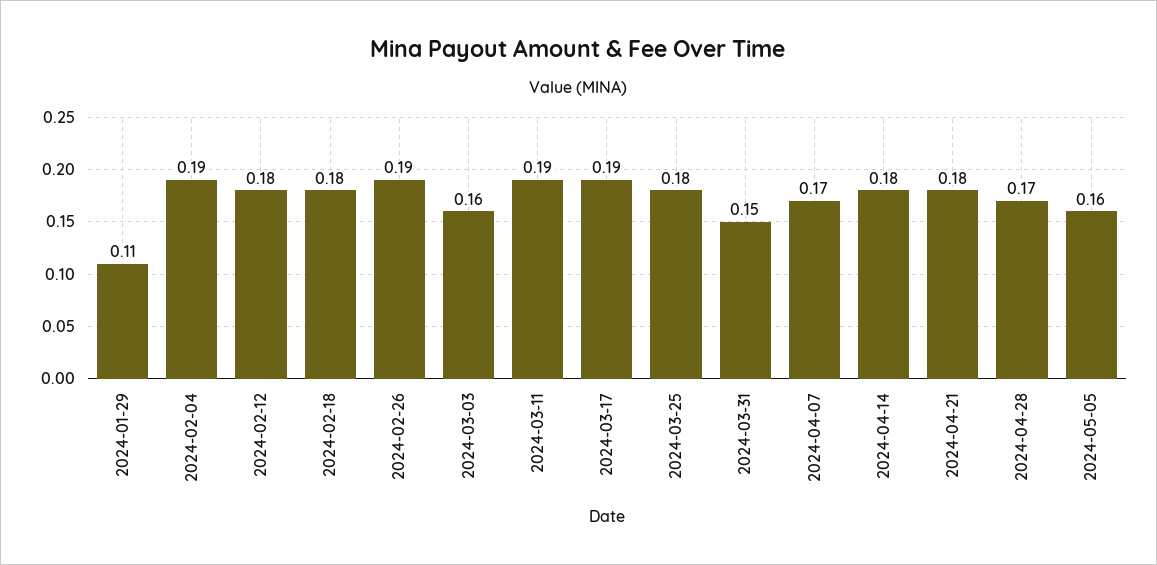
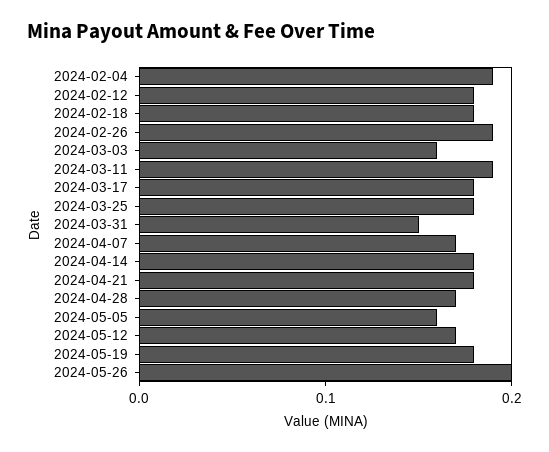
2024-01-29: 0.11 -> none
2024-03-17: 0.19 -> 0.18
2024-05-12: none -> 0.17
2024-05-19: none -> 0.18
2024-05-26: none -> 0.2

